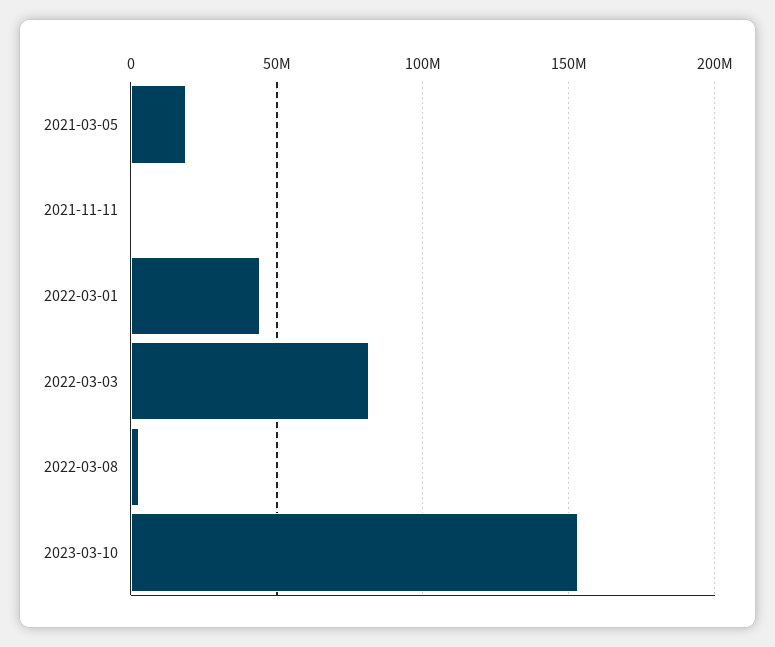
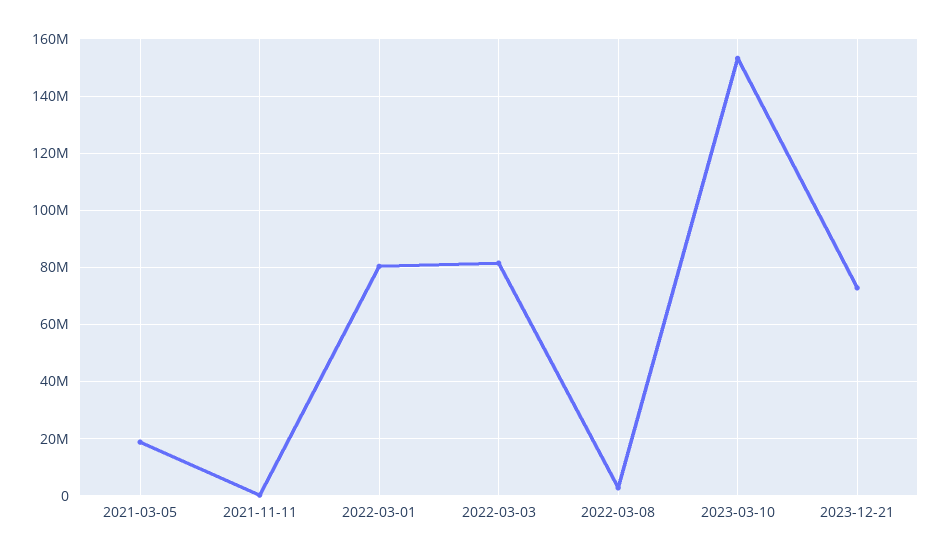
2022-03-01: 45000000 -> 80000000
2023-12-21: none -> 72500000

